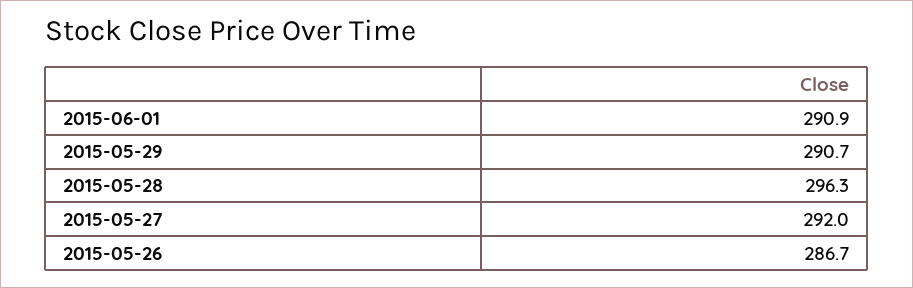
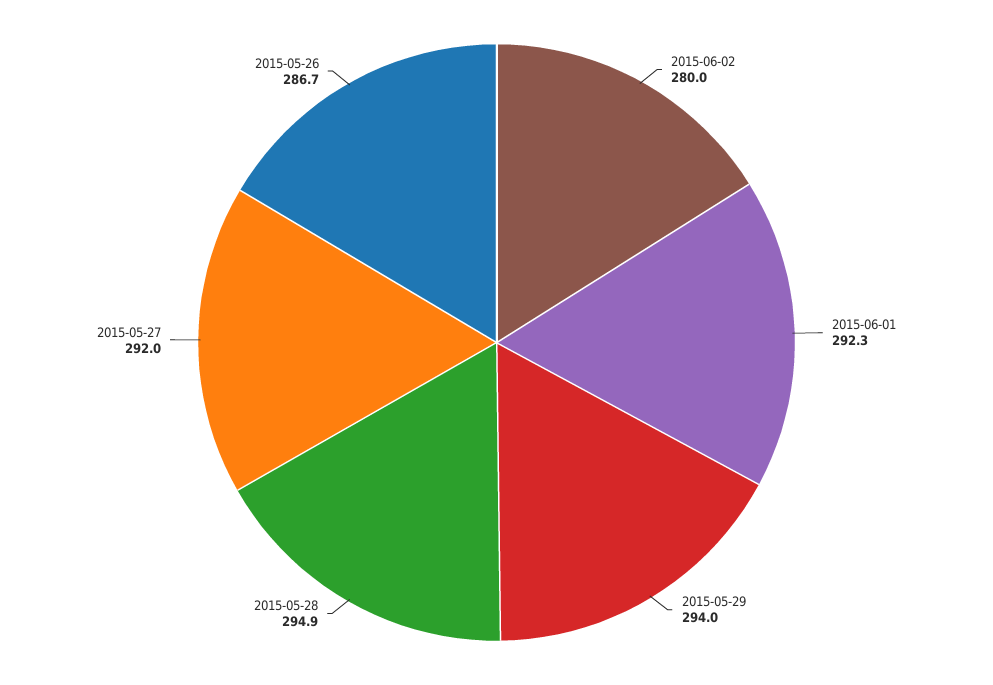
2015-06-01: 290.9 -> 292.3
2015-05-29: 290.7 -> 294
2015-05-28: 296.3 -> 294.9
2015-06-02: none -> 280

